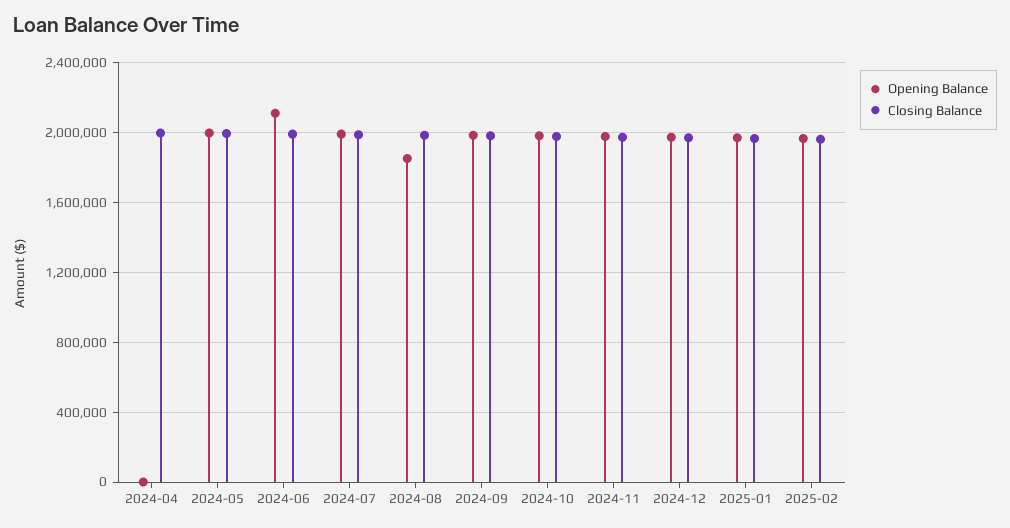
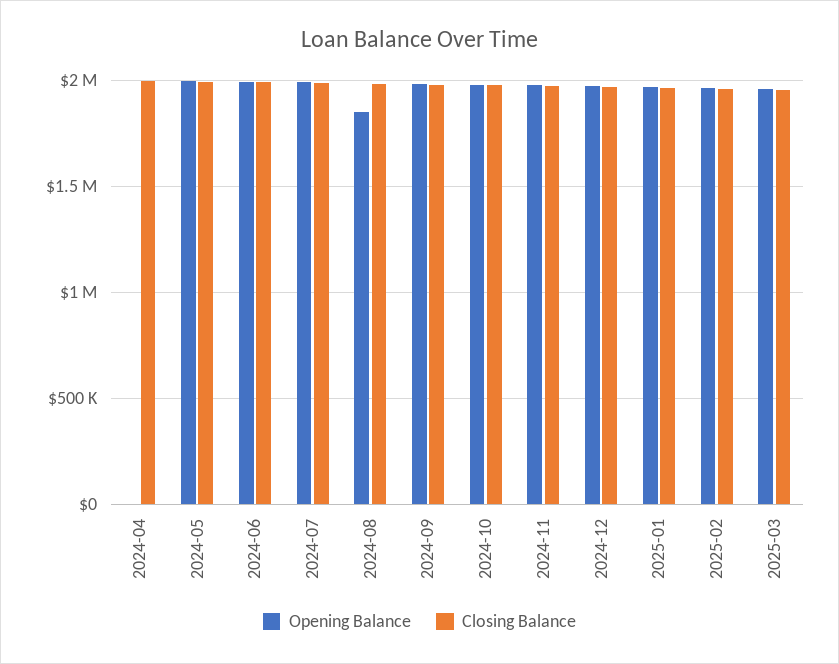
Opening Balance, 2024-06: 2100000 -> 2000000
Opening Balance, 2025-03: none -> 1950000
Closing Balance, 2025-03: none -> 1950000

